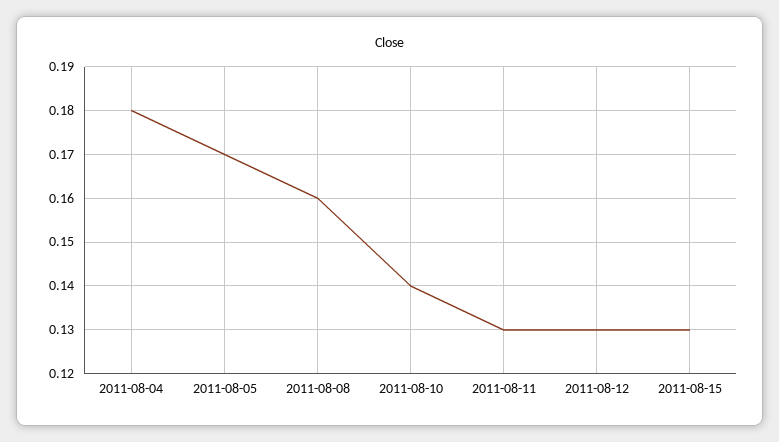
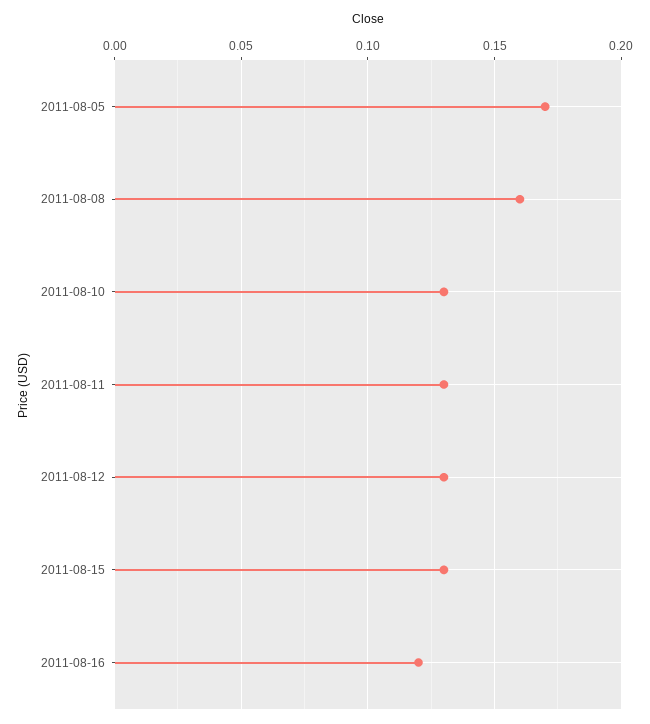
2011-08-04: 0.18 -> none
2011-08-10: 0.14 -> 0.13
2011-08-16: none -> 0.12

